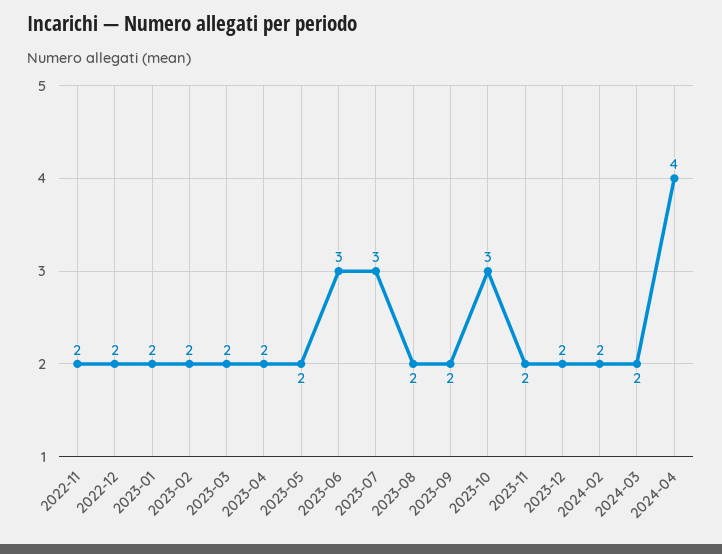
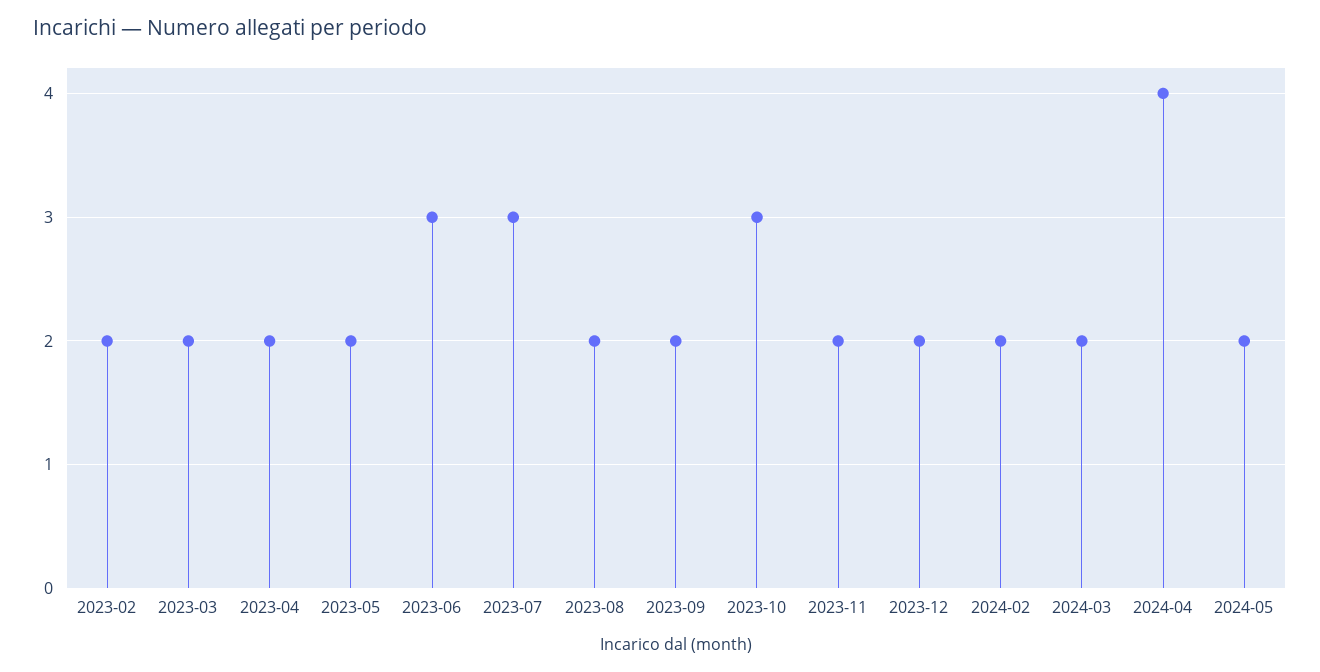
2022-11: 2 -> none
2022-12: 2 -> none
2023-01: 2 -> none
2024-05: none -> 2

